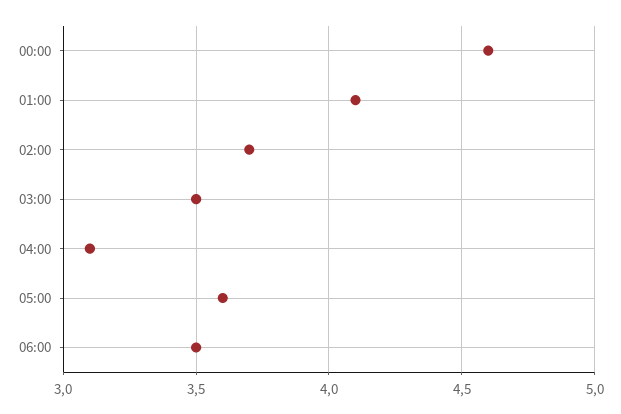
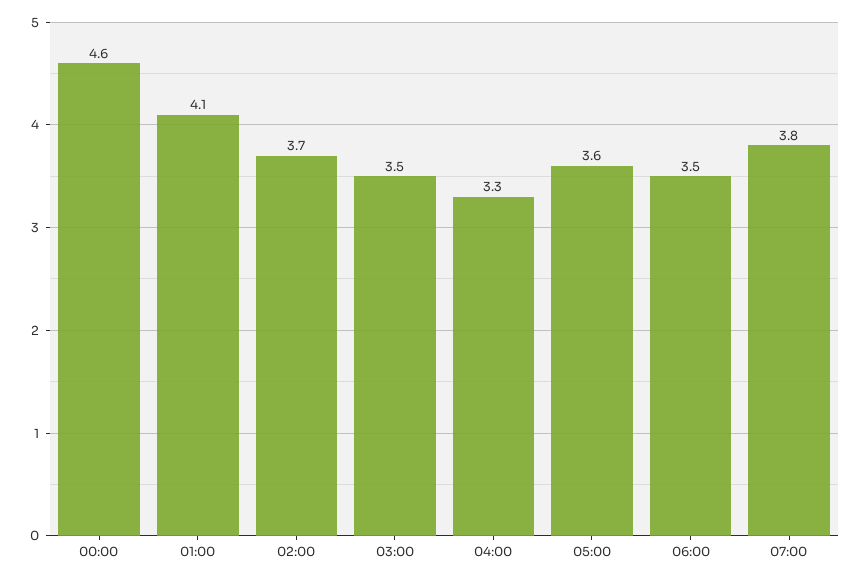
04:00: 3.1 -> 3.3
07:00: none -> 3.8

